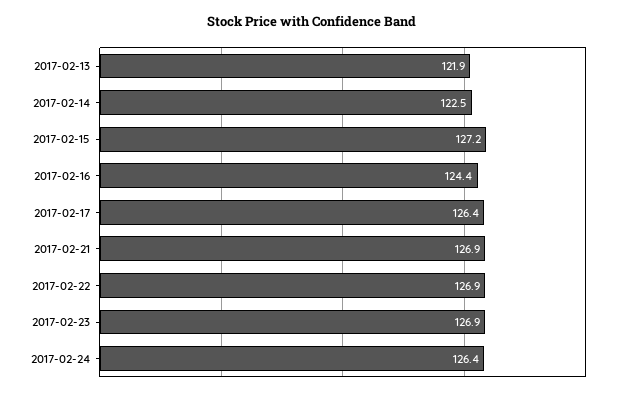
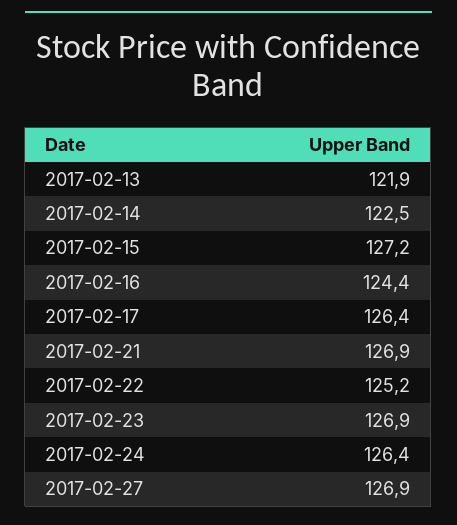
2017-02-22: 126.9 -> 125.2
2017-02-27: none -> 126.9

